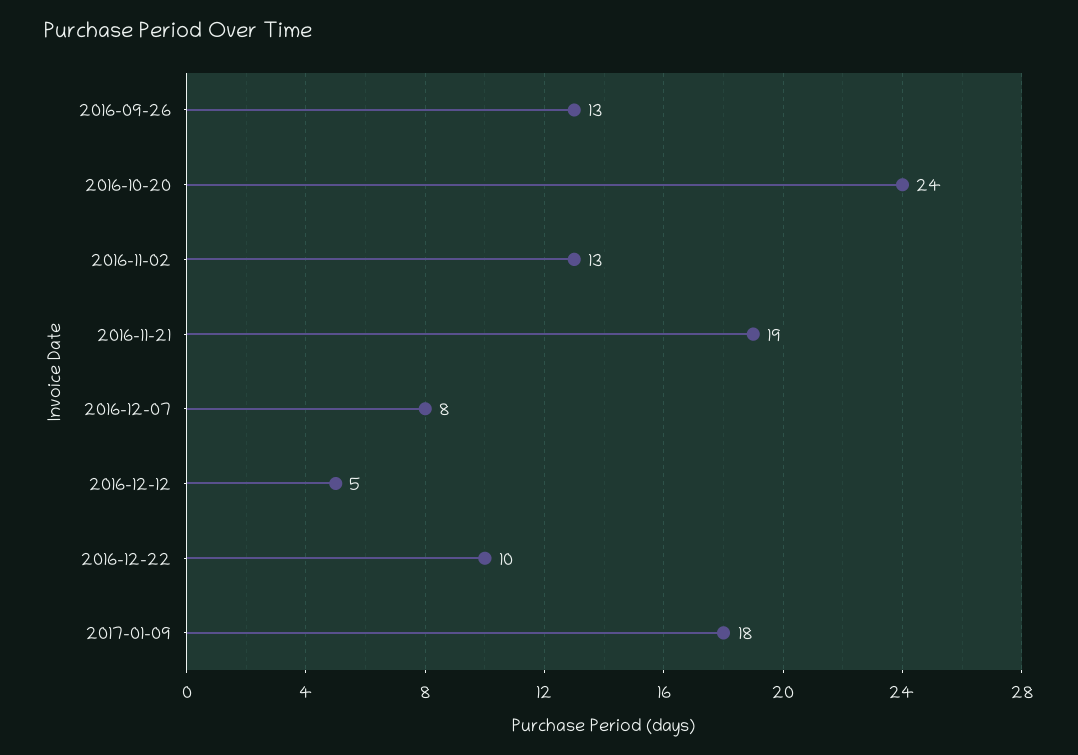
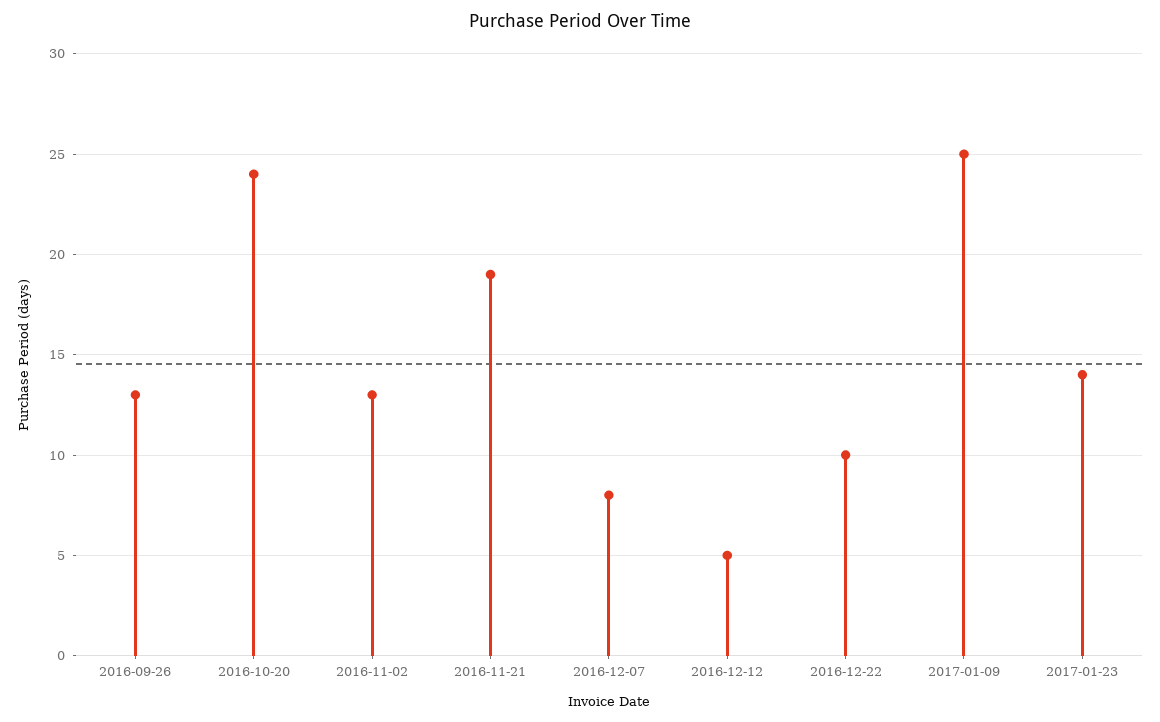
2017-01-09: 18 -> 25
2017-01-23: none -> 14

